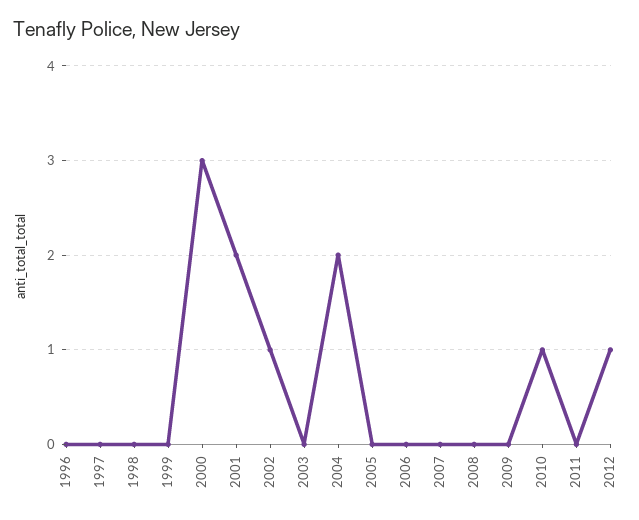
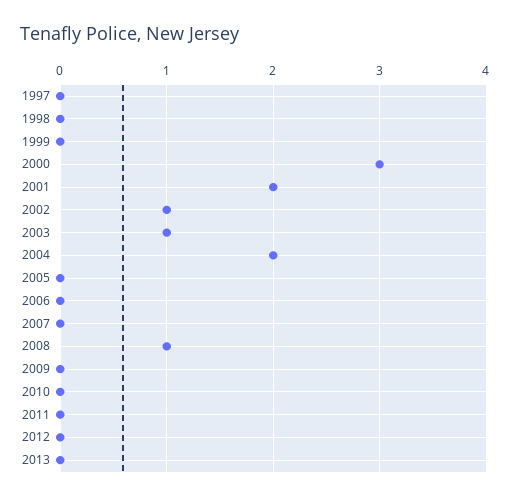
1996: 0 -> none
2003: 0 -> 1
2008: 0 -> 1
2010: 1 -> 0
2012: 1 -> 0
2013: none -> 0

